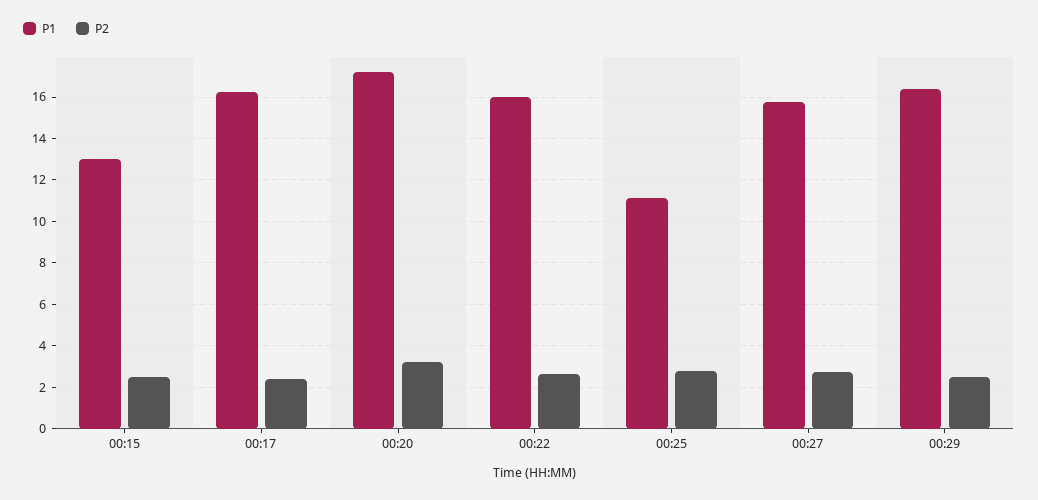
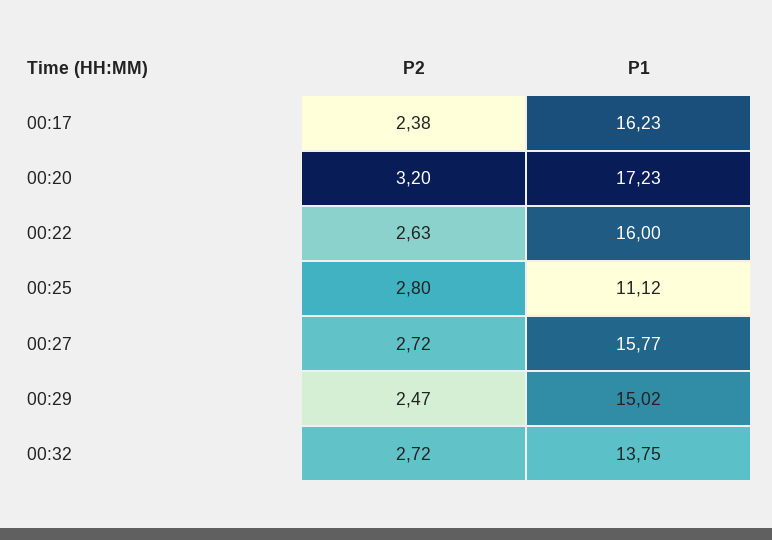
P1, 00:15: 13 -> none
P2, 00:15: 2.5 -> none
P1, 00:29: 16.5 -> 15.02
P2, 00:32: none -> 2.72
P1, 00:32: none -> 13.75

